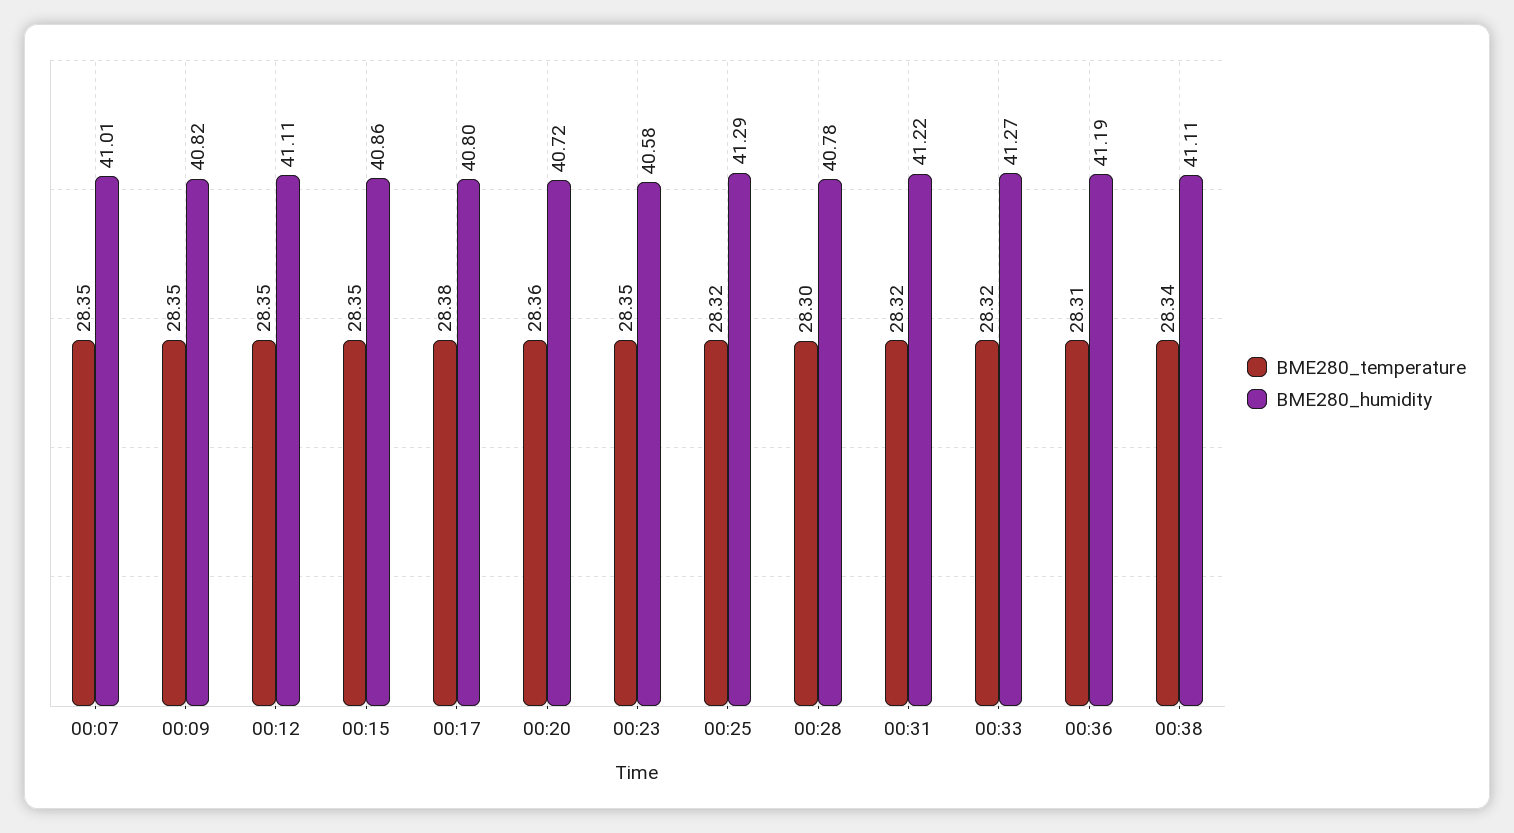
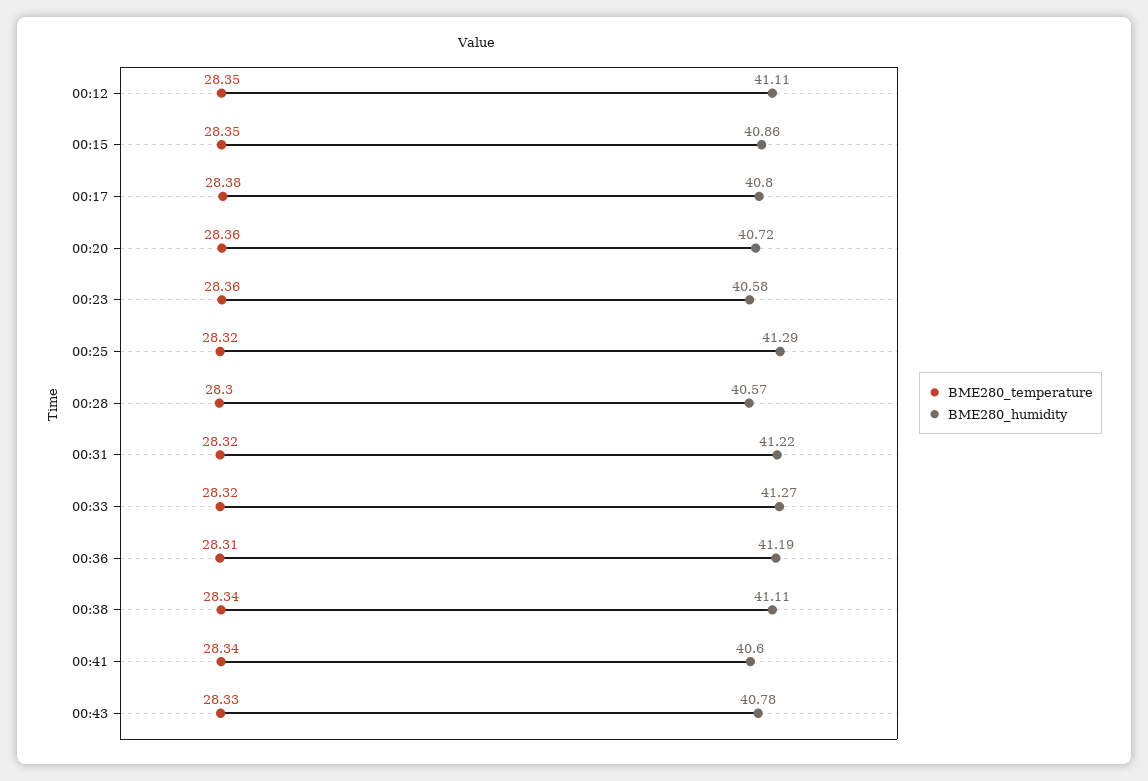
BME280_temperature, 00:07: 28.35 -> none
BME280_humidity, 00:07: 41.01 -> none
BME280_temperature, 00:09: 28.35 -> none
BME280_humidity, 00:09: 40.82 -> none
BME280_temperature, 00:23: 28.35 -> 28.36
BME280_humidity, 00:28: 40.78 -> 40.57
BME280_temperature, 00:41: none -> 28.34
BME280_humidity, 00:41: none -> 40.6
BME280_temperature, 00:43: none -> 28.33
BME280_humidity, 00:43: none -> 40.78

